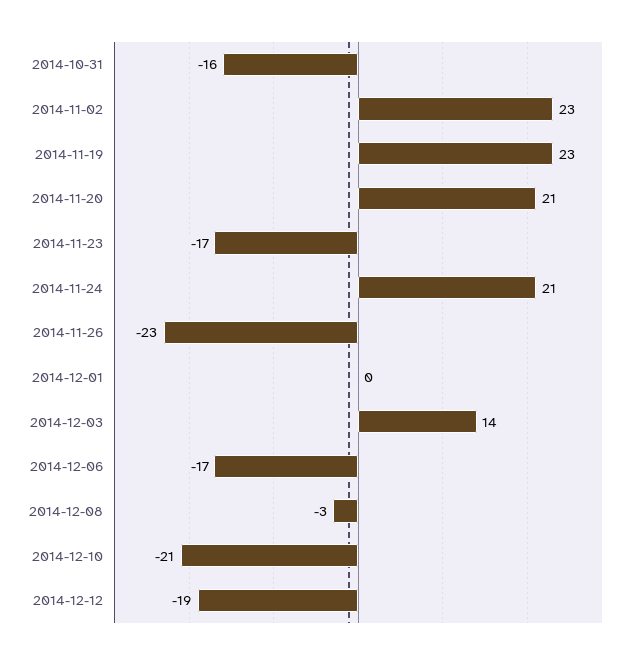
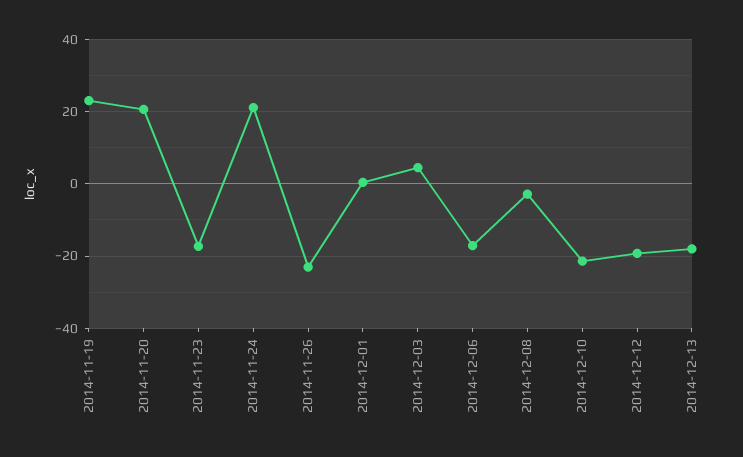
2014-10-31: -16 -> none
2014-11-02: 23 -> none
2014-12-03: 14 -> 4
2014-12-13: none -> -18

